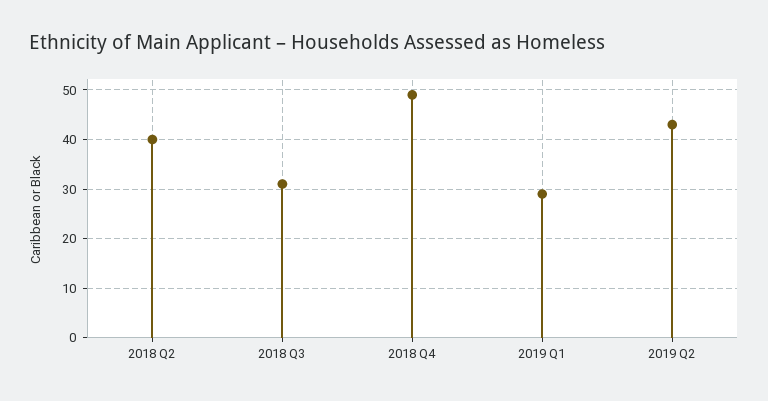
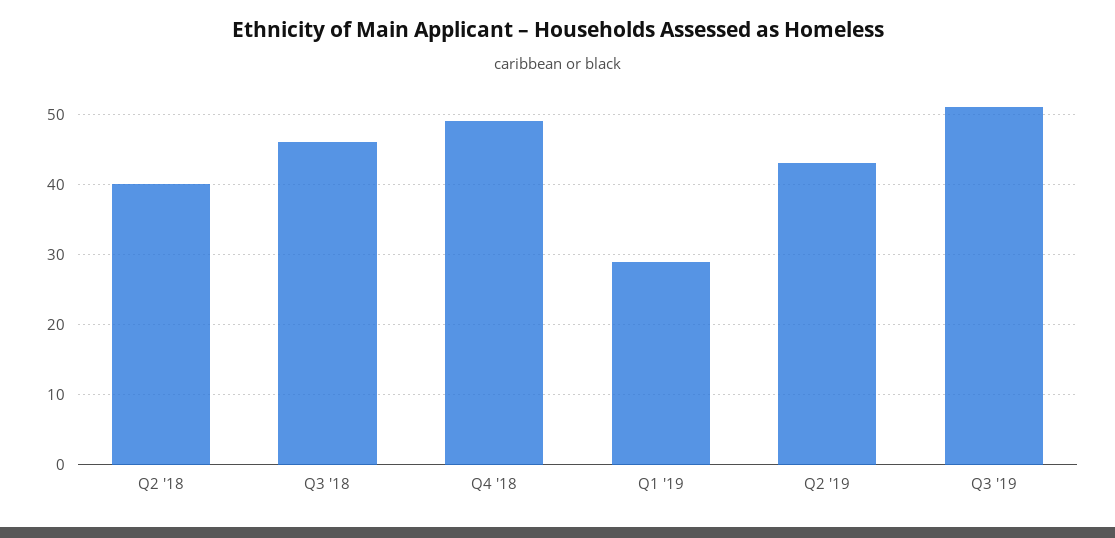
2018 Q3: 30 -> 46
Q3 '19: none -> 51

